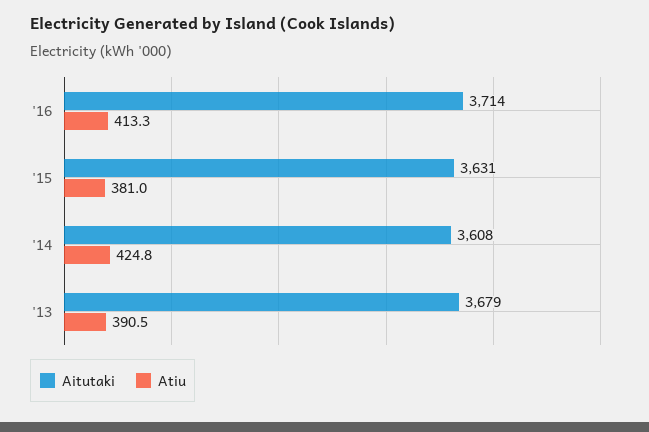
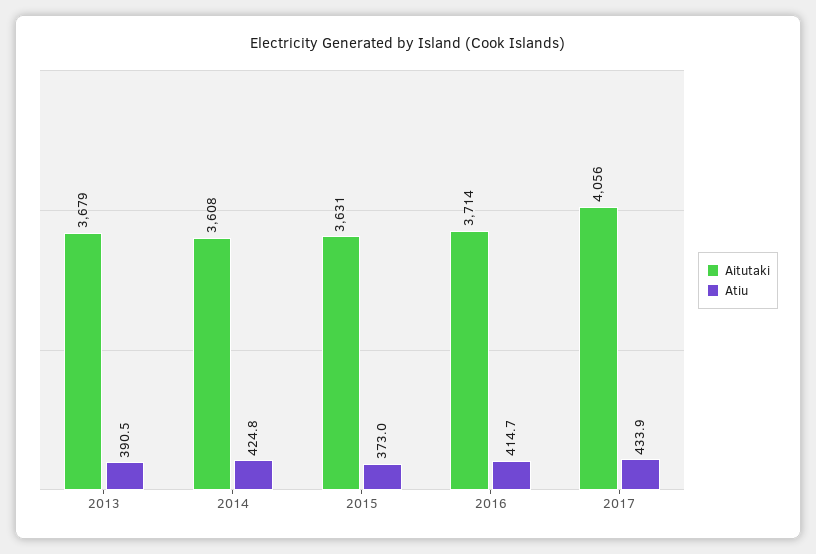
Atiu, '16: 413.3 -> 414.7
Atiu, '15: 381 -> 373
Aitutaki, 2017: none -> 4056
Atiu, 2017: none -> 433.9

